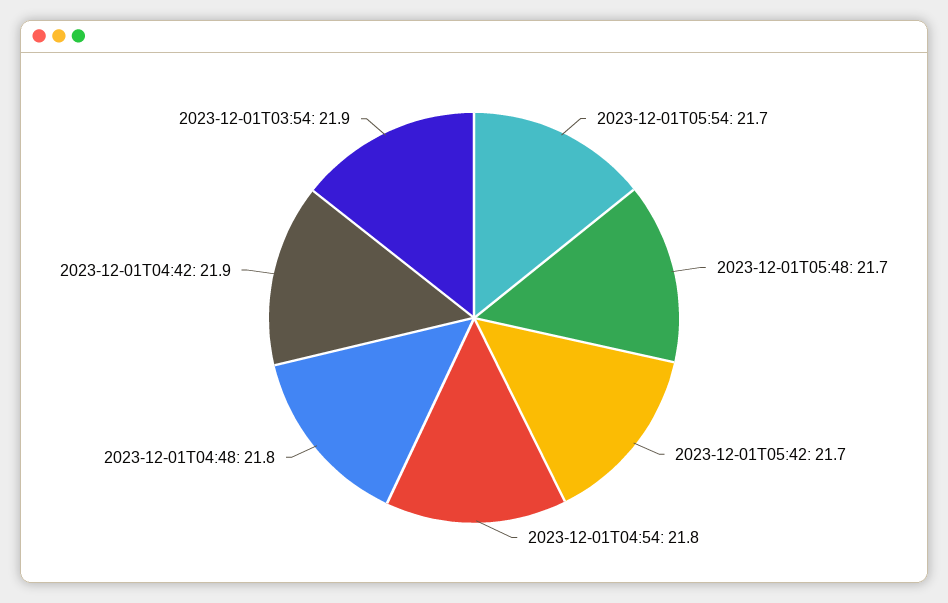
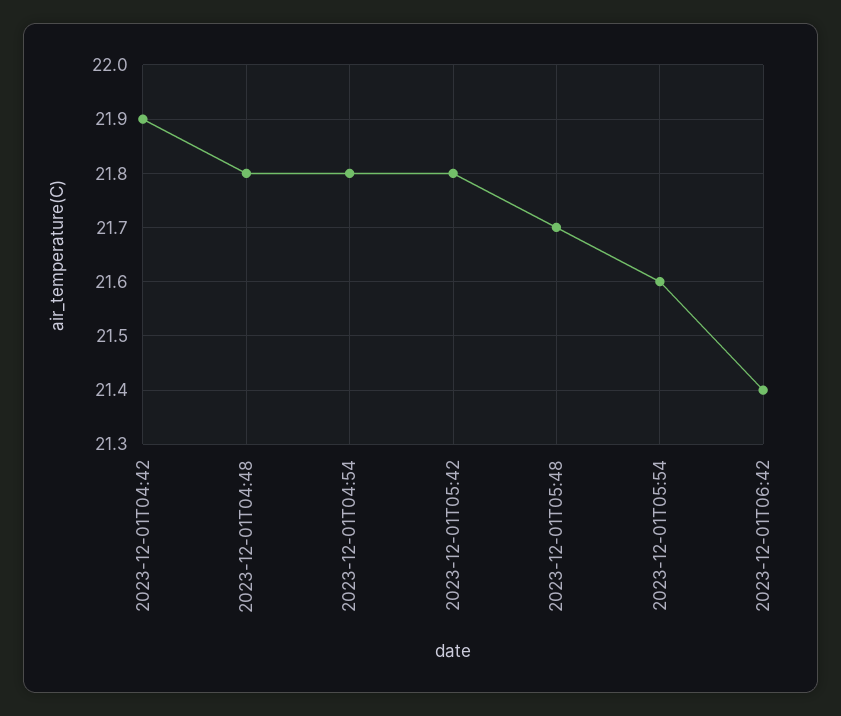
2023-12-01T05:54: 21.7 -> 21.6
2023-12-01T05:42: 21.7 -> 21.8
2023-12-01T03:54: 21.9 -> none
2023-12-01T06:42: none -> 21.4

